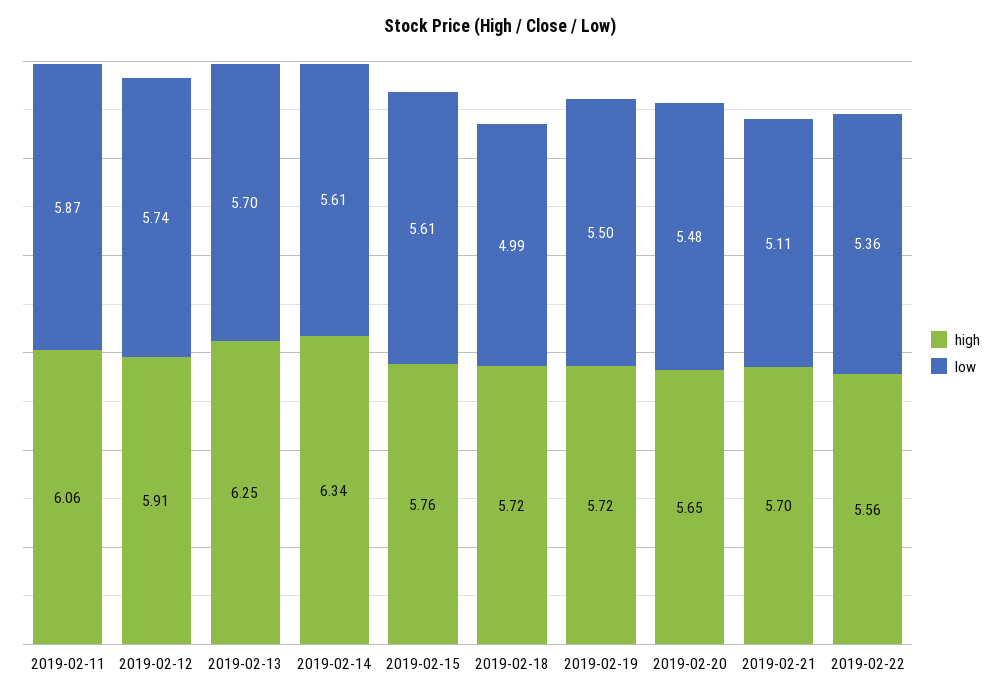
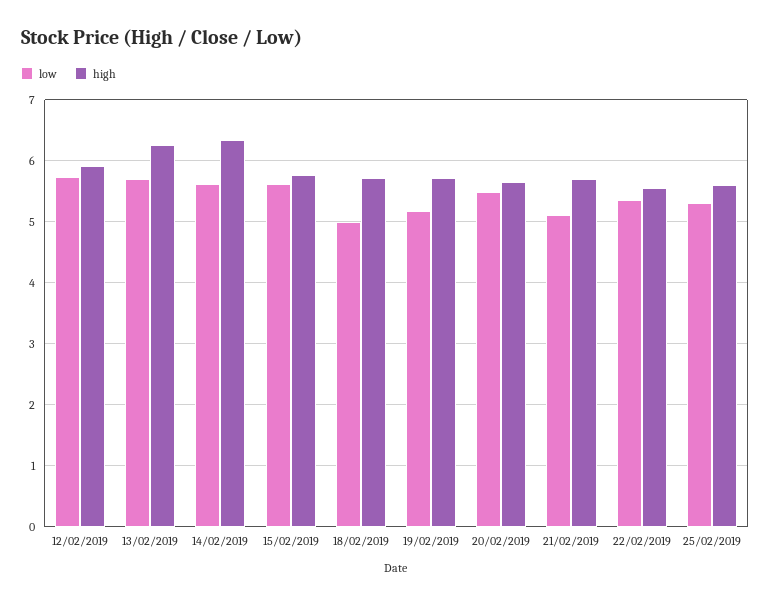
high, 2019-02-11: 6.06 -> none
low, 2019-02-11: 5.87 -> none
low, 2019-02-19: 5.5 -> 5.2
low, 25/02/2019: none -> 5.3
high, 25/02/2019: none -> 5.6

